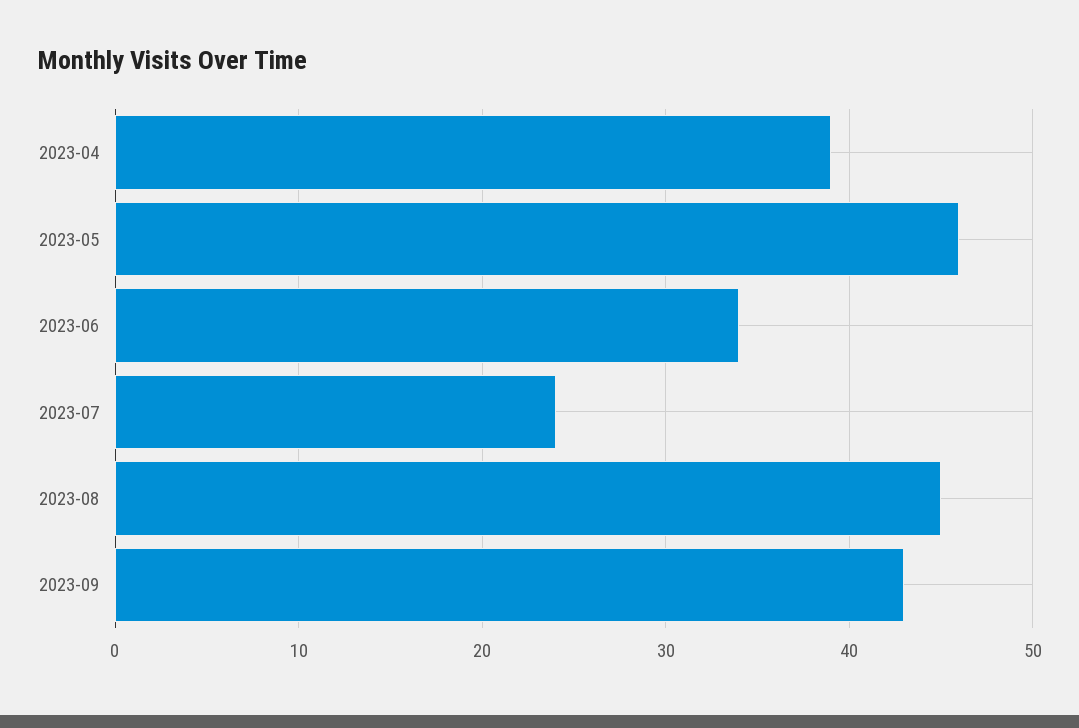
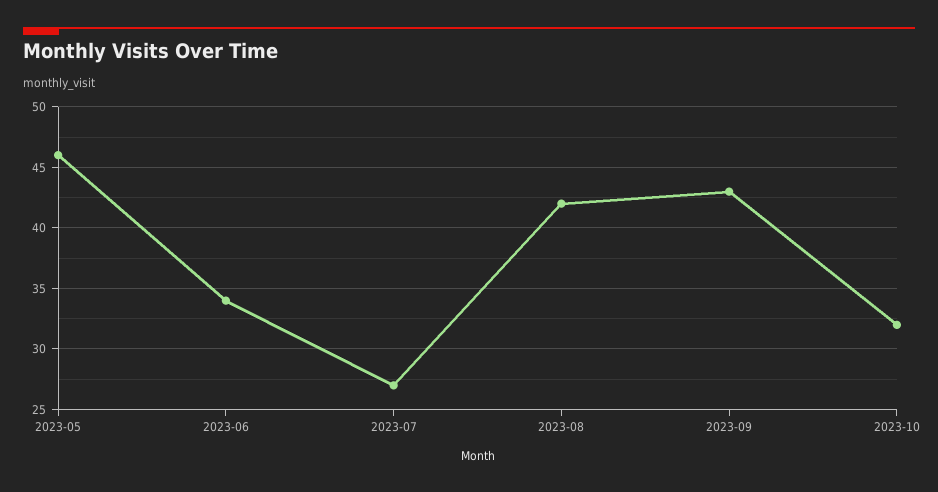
2023-04: 39 -> none
2023-07: 24 -> 27
2023-08: 45 -> 42
2023-10: none -> 32

